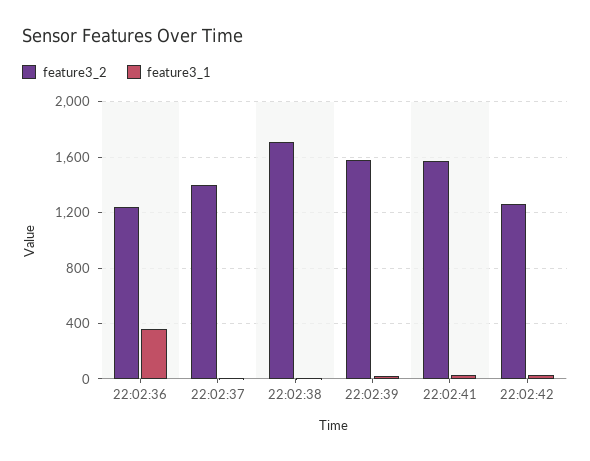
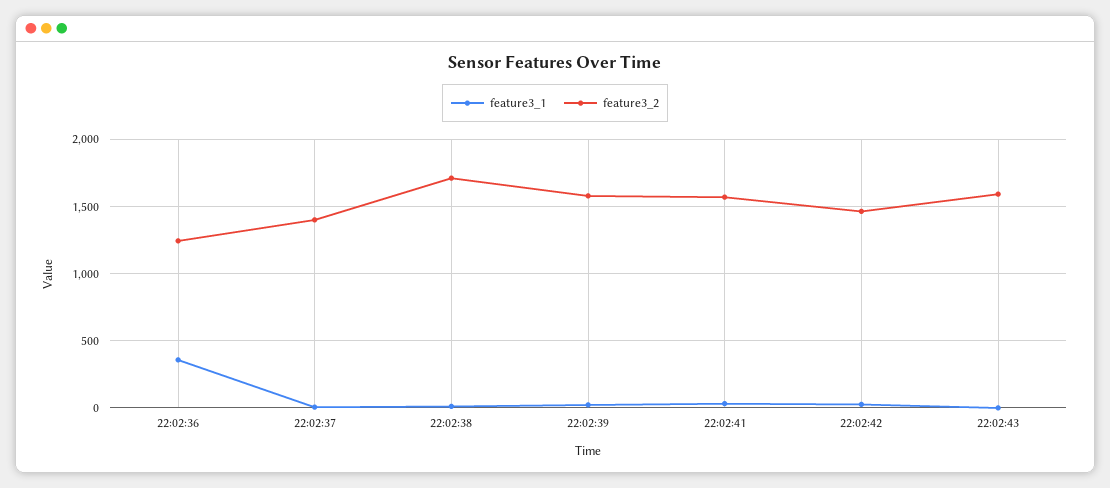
feature3_2, 22:02:42: 1250 -> 1450
feature3_1, 22:02:43: none -> 0
feature3_2, 22:02:43: none -> 1600

